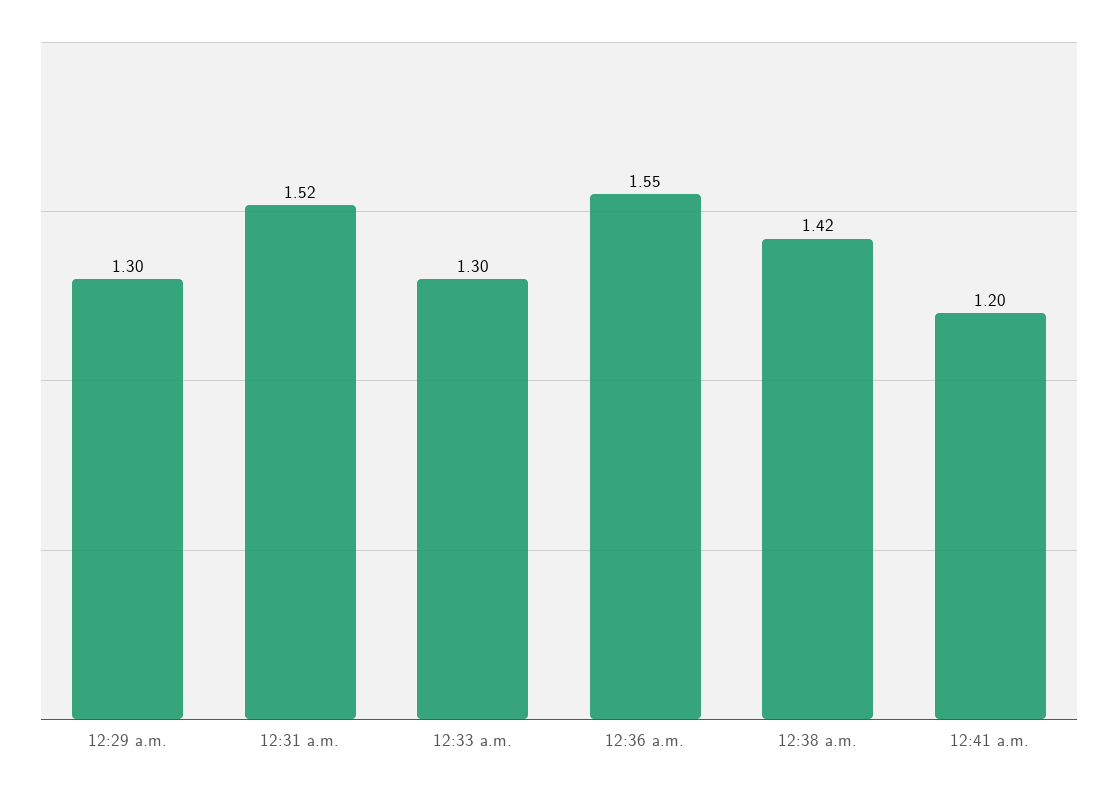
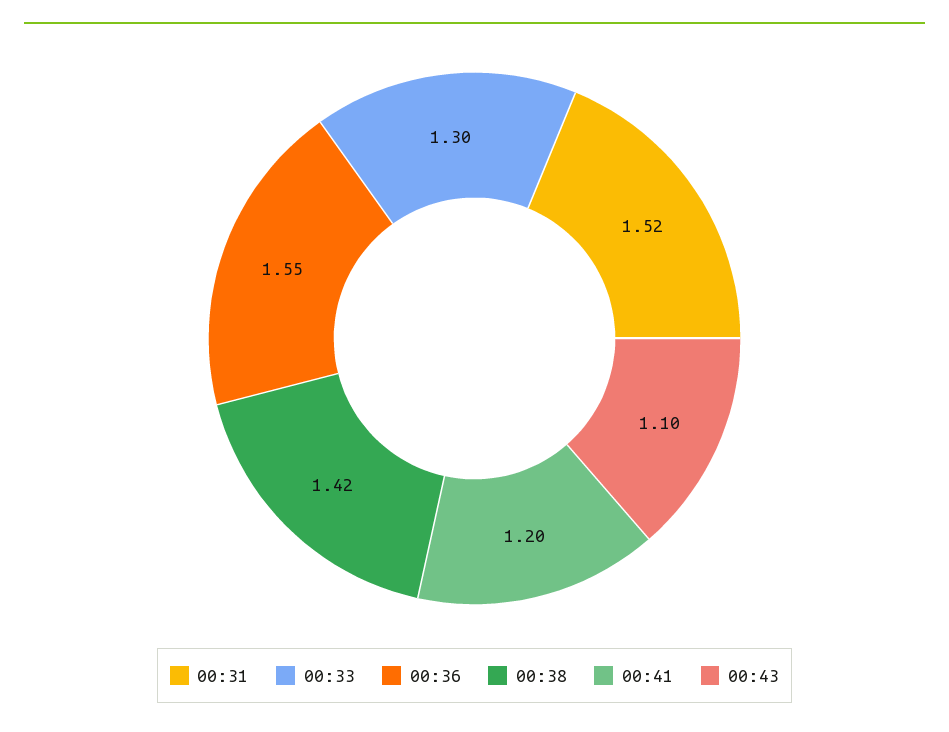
12:29 a.m.: 1.3 -> none
00:43: none -> 1.1

